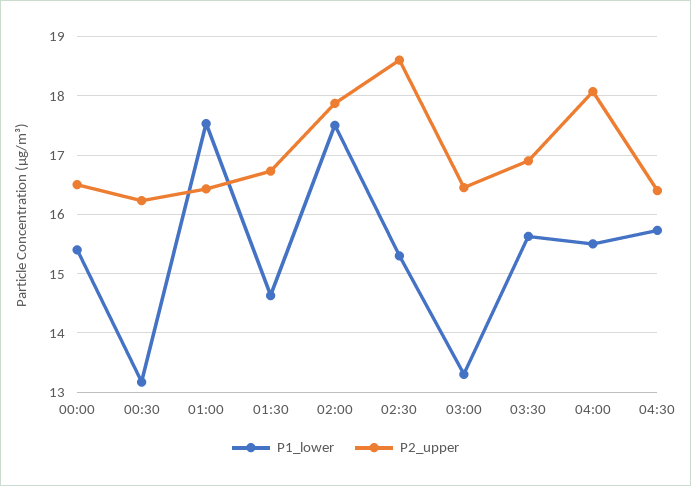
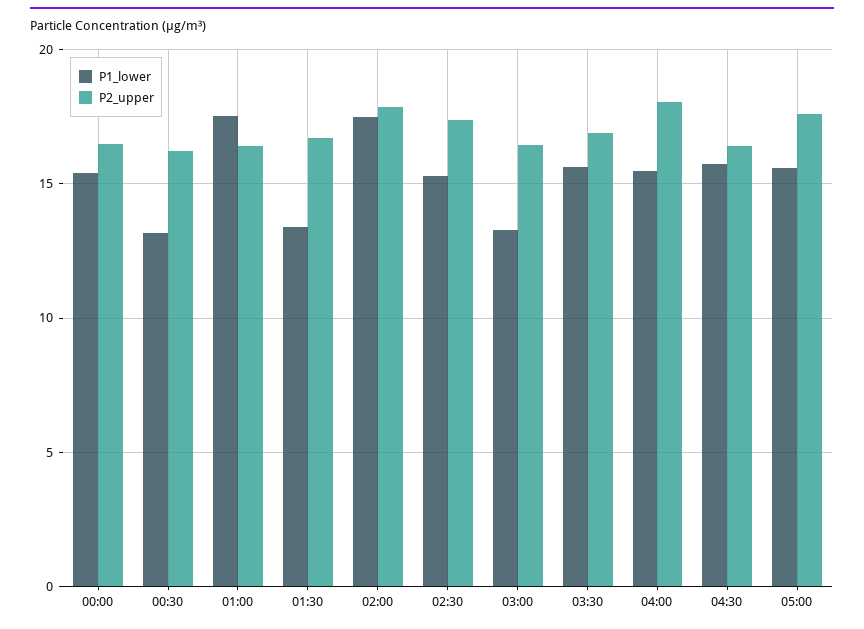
P1_lower, 01:30: 14.6 -> 13.5
P2_upper, 02:30: 18.6 -> 17.5
P1_lower, 05:00: none -> 15.5
P2_upper, 05:00: none -> 17.5

